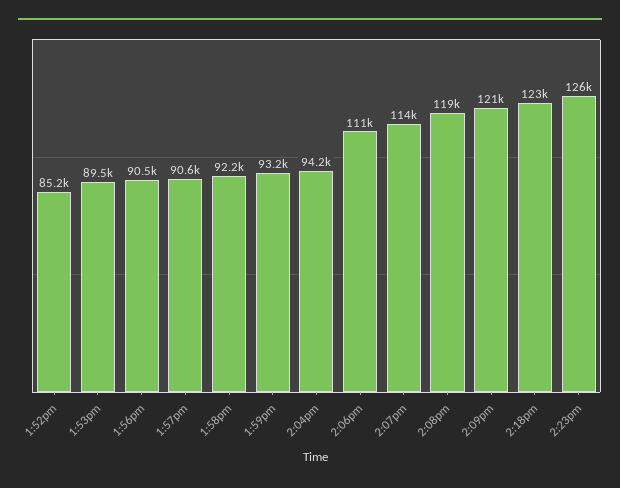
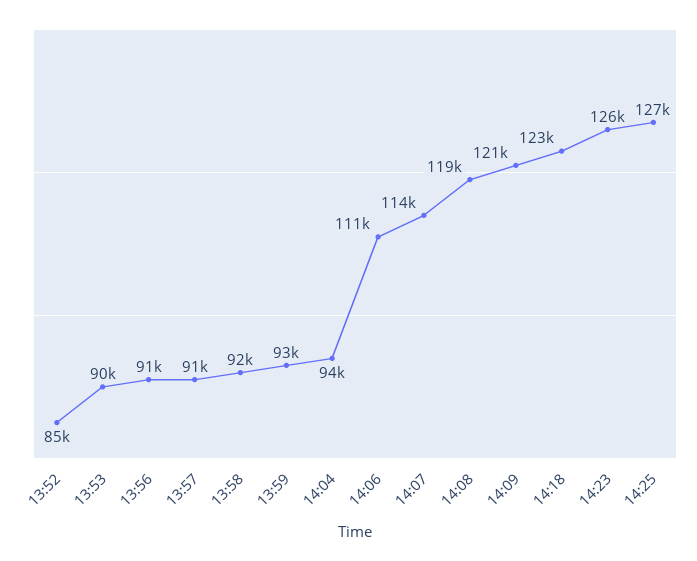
14:25: none -> 127000

